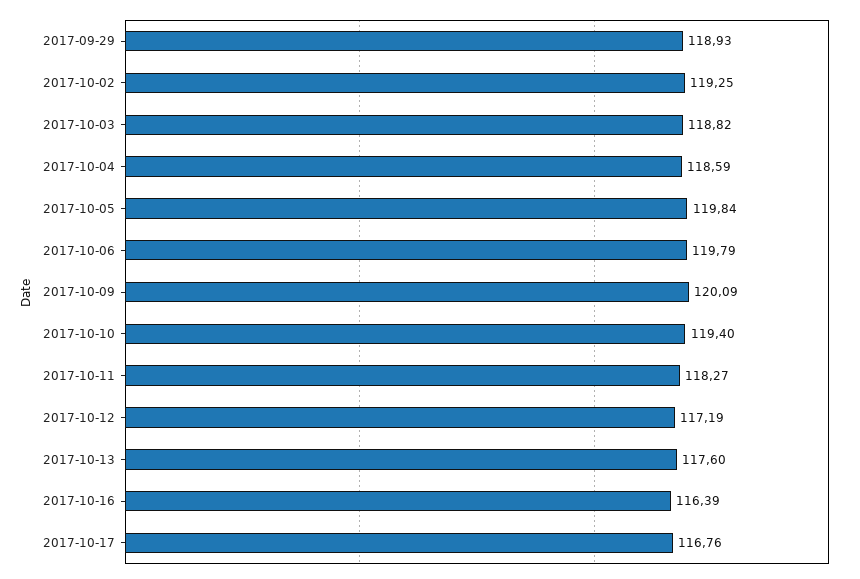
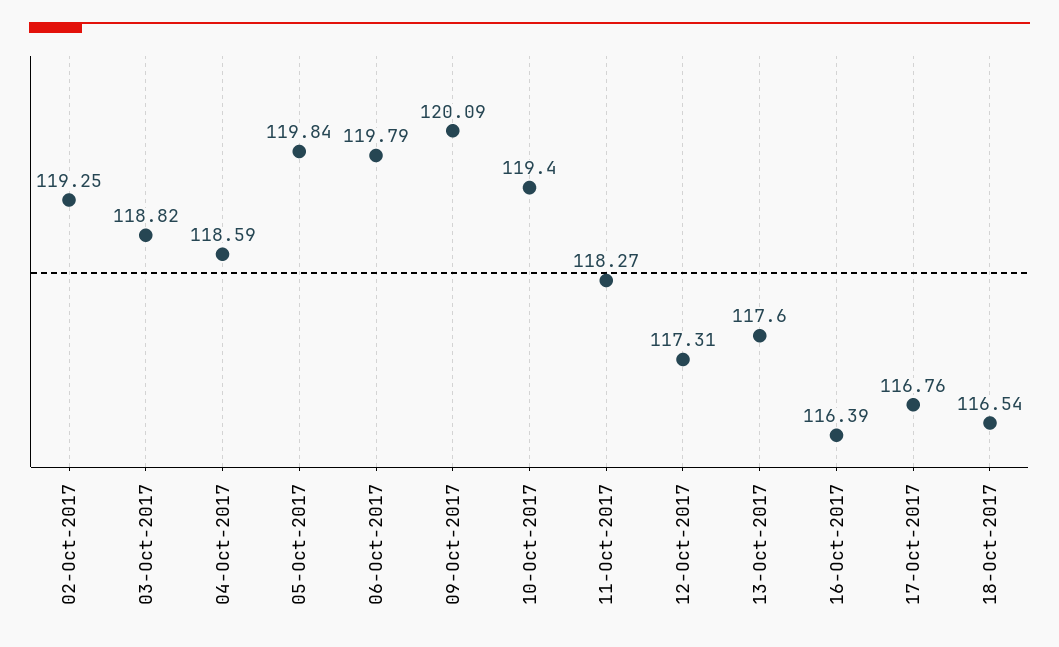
2017-09-29: 118.93 -> none
2017-10-12: 117.19 -> 117.31
18-Oct-2017: none -> 116.54

